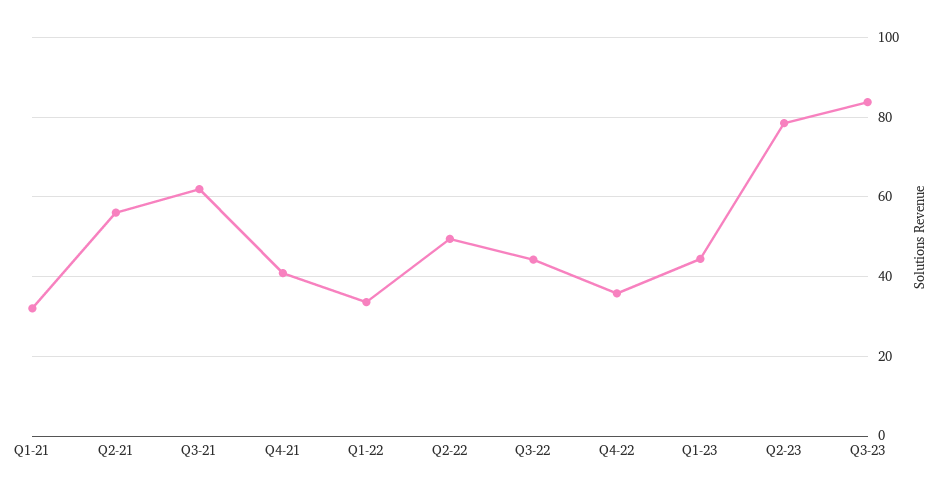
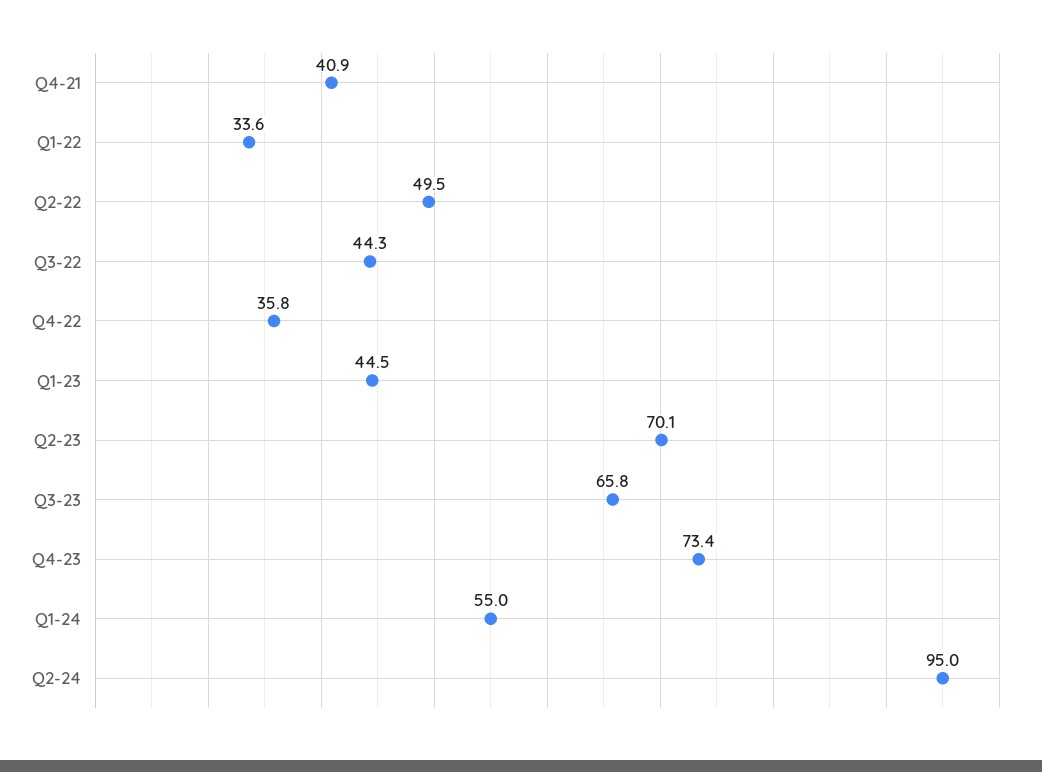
Q1-21: 32 -> none
Q2-21: 56 -> none
Q3-21: 62 -> none
Q2-23: 78 -> 70.1
Q3-23: 84 -> 65.8
Q4-23: none -> 73.4
Q1-24: none -> 55
Q2-24: none -> 95

